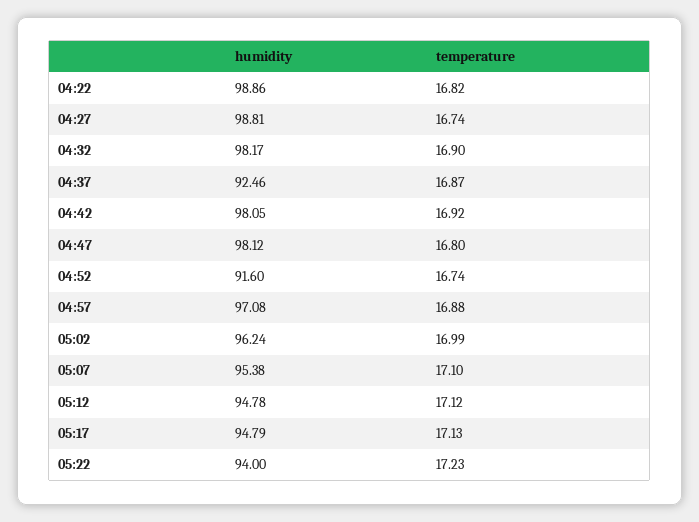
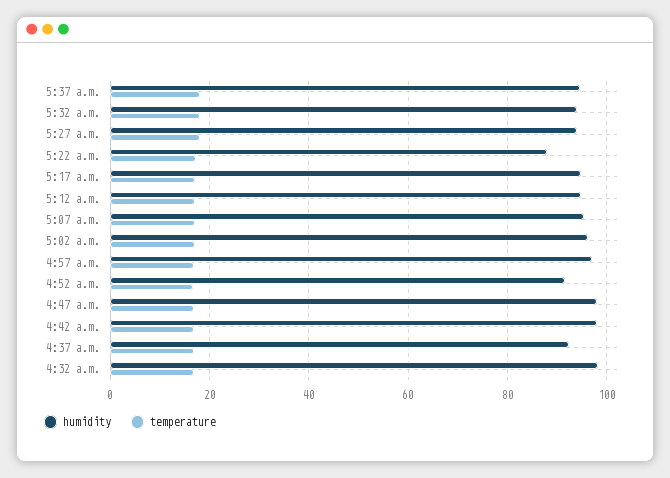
humidity, 04:22: 98.86 -> none
temperature, 04:22: 16.82 -> none
humidity, 04:27: 98.81 -> none
temperature, 04:27: 16.74 -> none
humidity, 05:22: 94 -> 88
humidity, 5:37 a.m.: none -> 94
temperature, 5:37 a.m.: none -> 18
humidity, 5:32 a.m.: none -> 94
temperature, 5:32 a.m.: none -> 18
humidity, 5:27 a.m.: none -> 94
temperature, 5:27 a.m.: none -> 18

